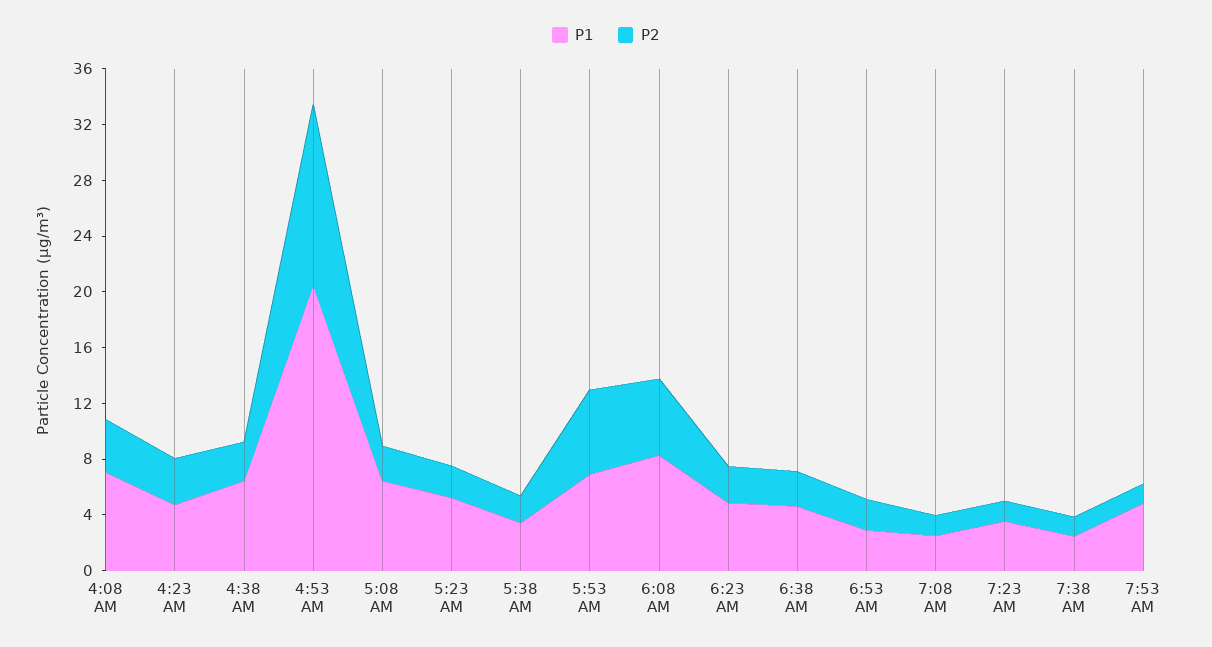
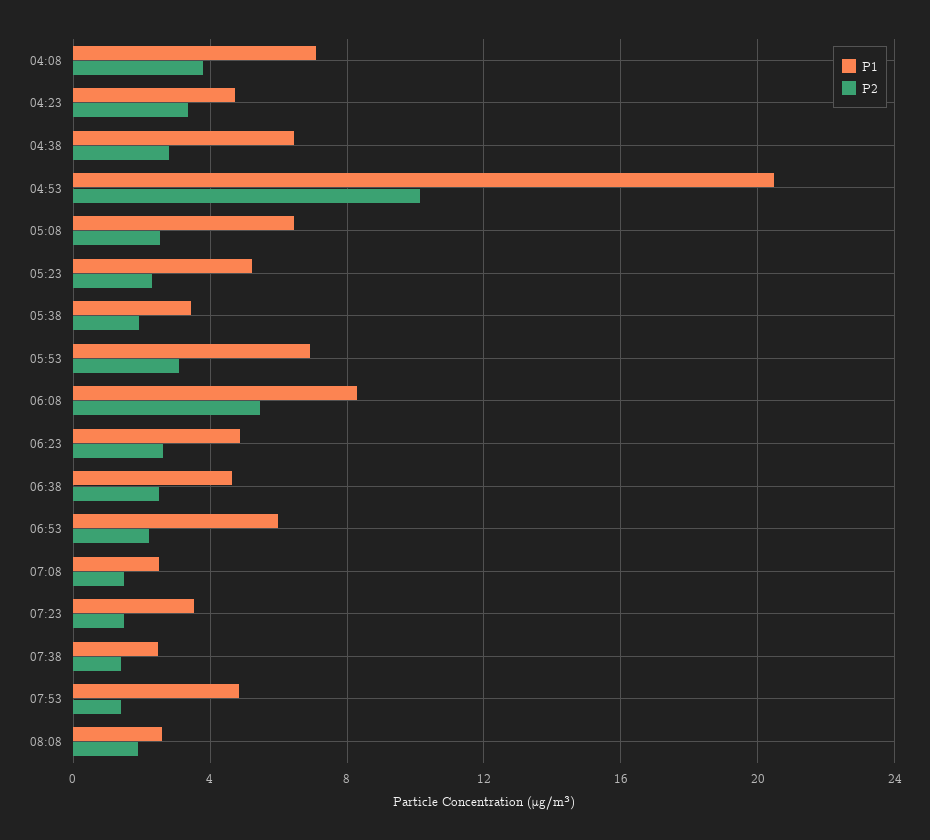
P2, 4:53 AM: 13 -> 10
P2, 5:53 AM: 6 -> 3
P1, 6:53 AM: 3 -> 6
P1, 08:08: none -> 2.5
P2, 08:08: none -> 2

